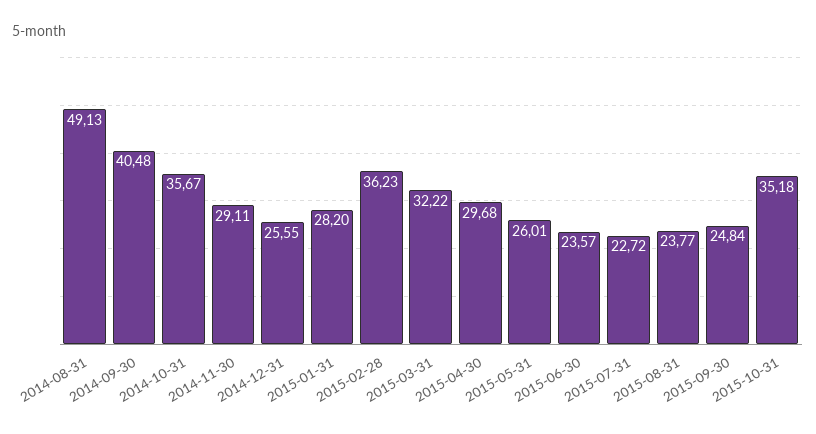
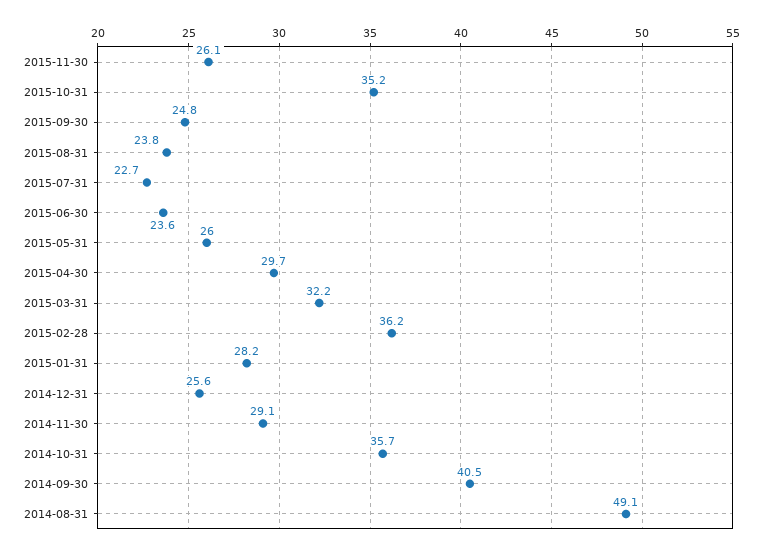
2015-11-30: none -> 26.1

